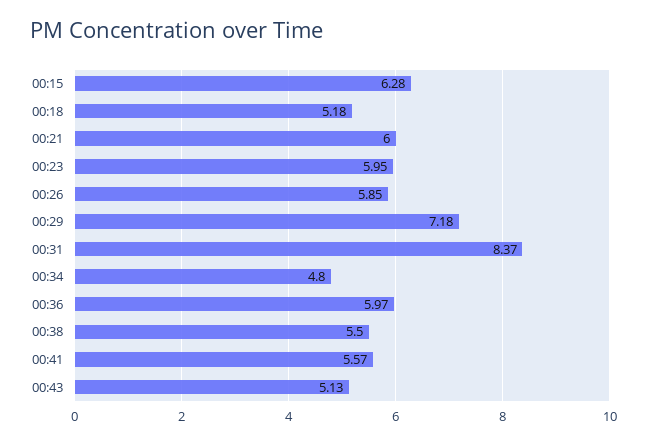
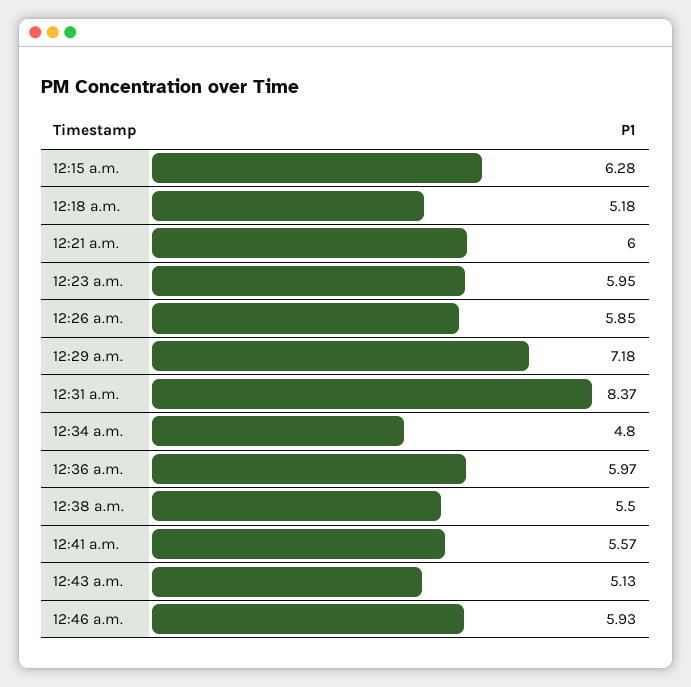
12:46 a.m.: none -> 5.93

